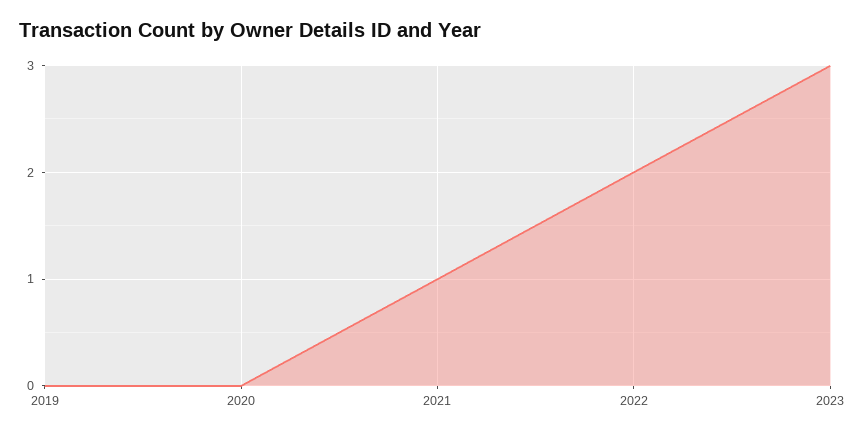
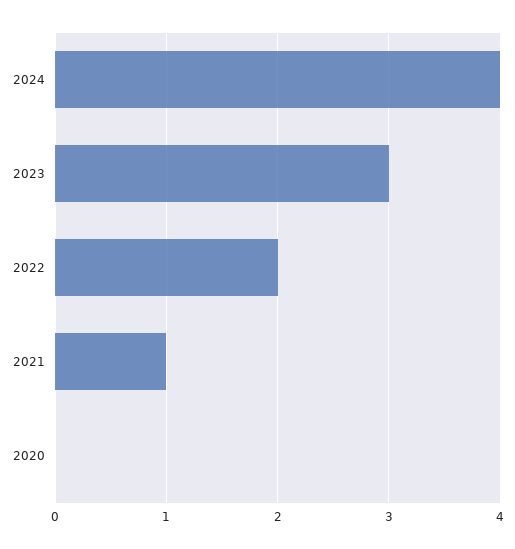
2019: 0 -> none
2024: none -> 4

